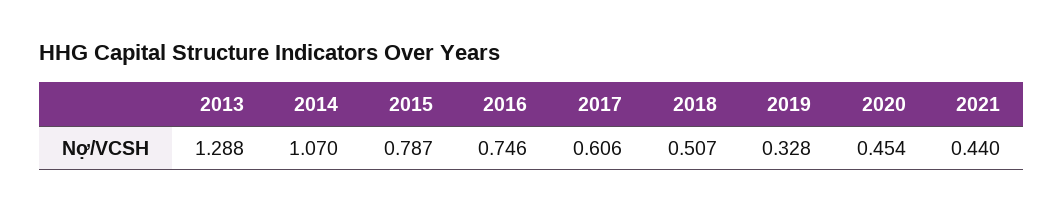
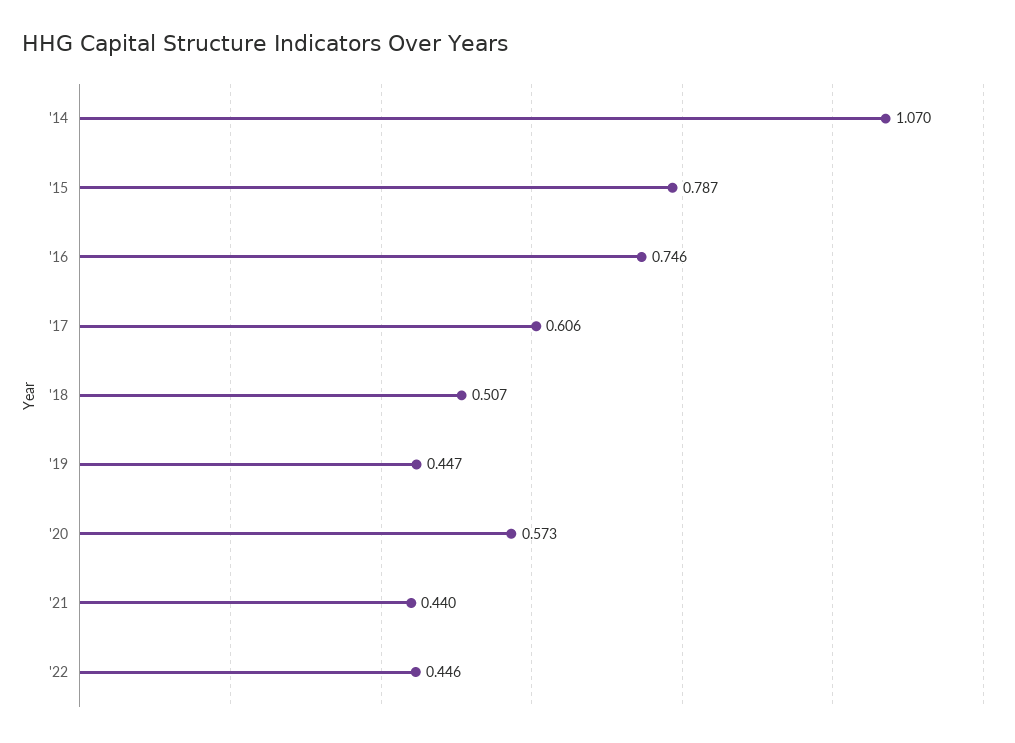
2013: 1.288 -> none
2019: 0.328 -> 0.447
2020: 0.454 -> 0.573
'22: none -> 0.446

